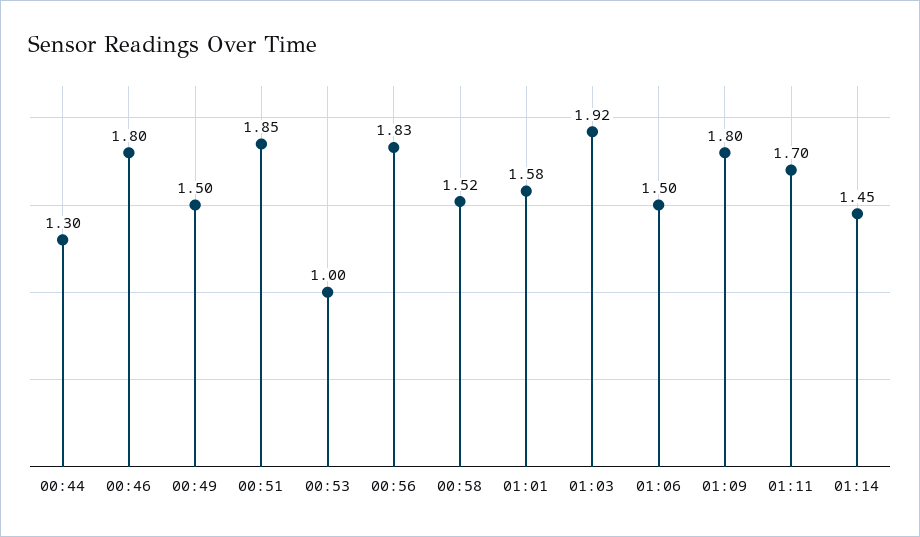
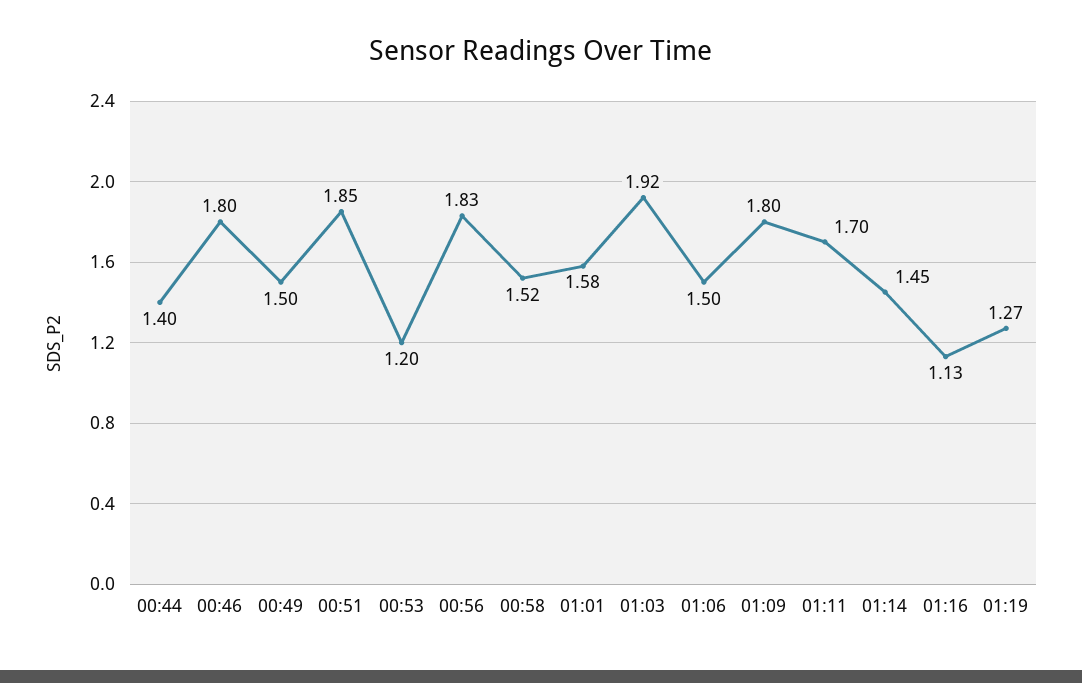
00:44: 1.3 -> 1.4
00:53: 1 -> 1.2
01:16: none -> 1.13
01:19: none -> 1.27

